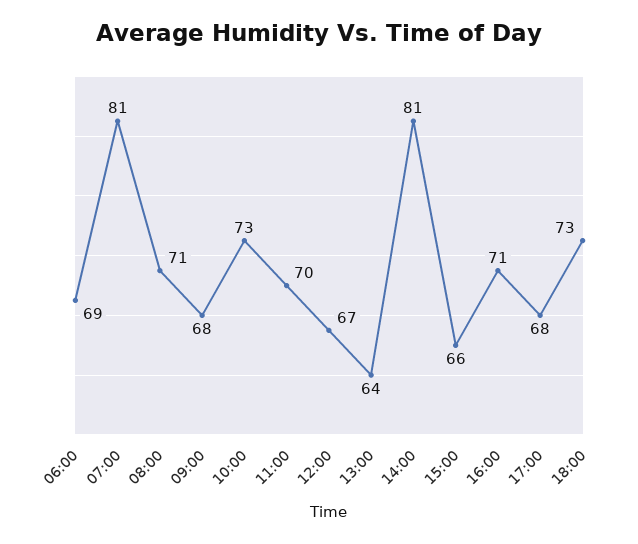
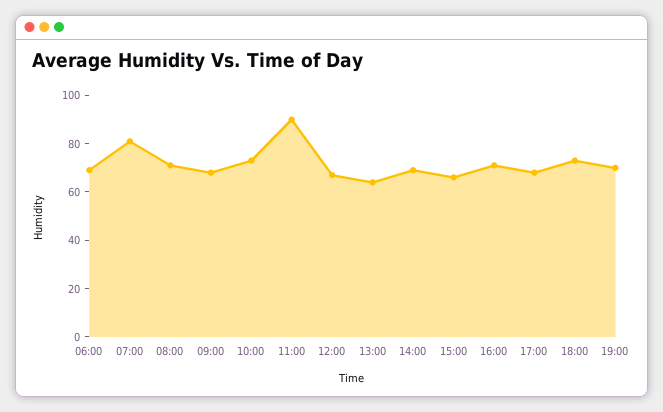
11:00: 70 -> 90
14:00: 81 -> 70
19:00: none -> 70

